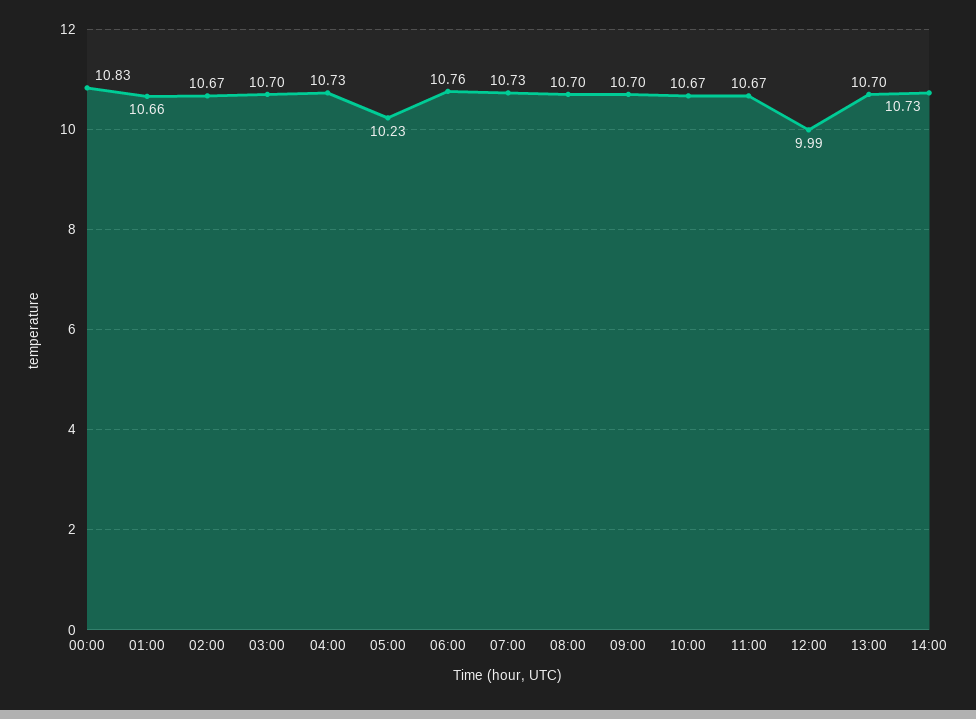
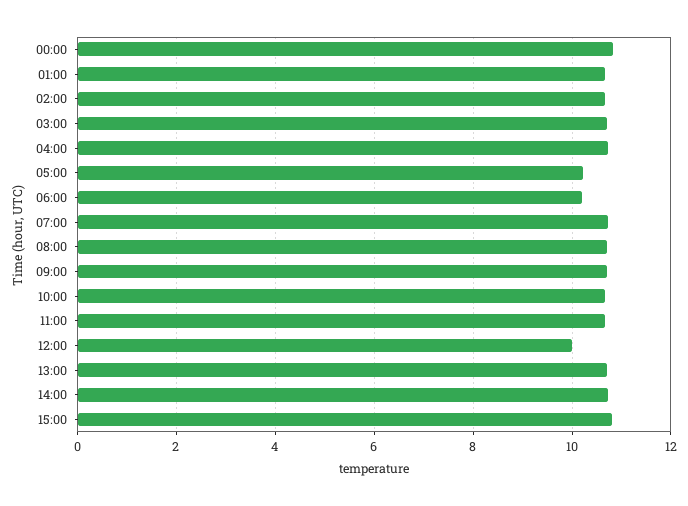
06:00: 10.76 -> 10.2
15:00: none -> 10.8

